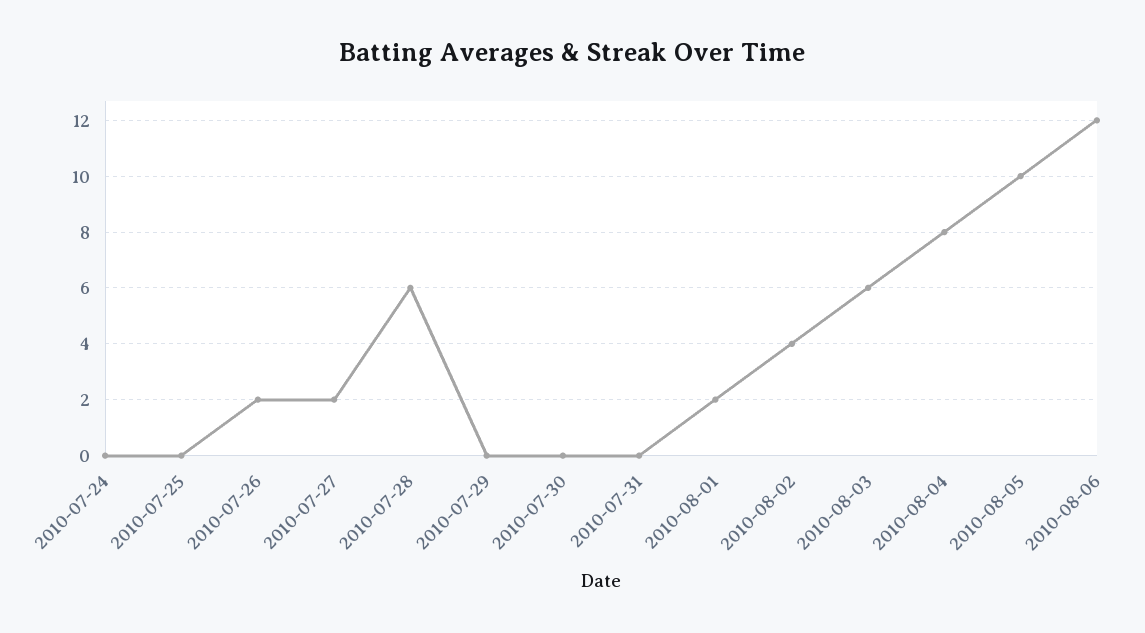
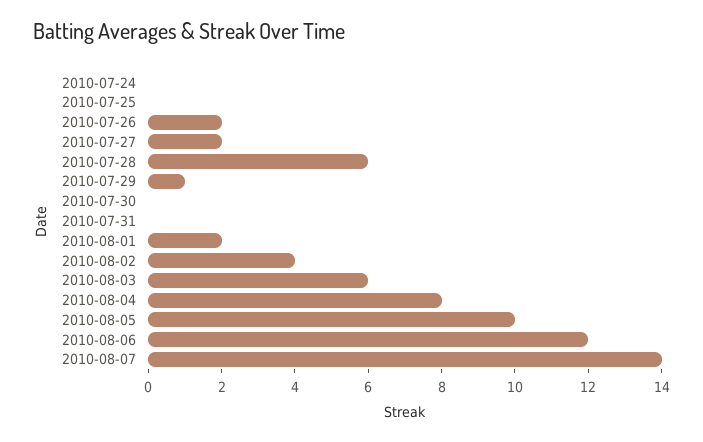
2010-07-29: 0 -> 1
2010-08-07: none -> 14

